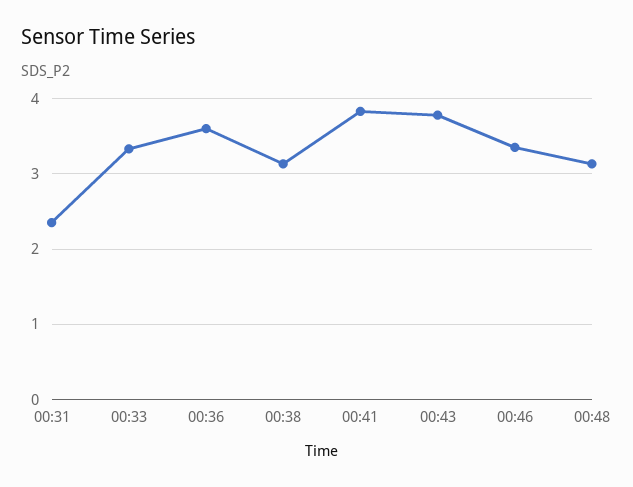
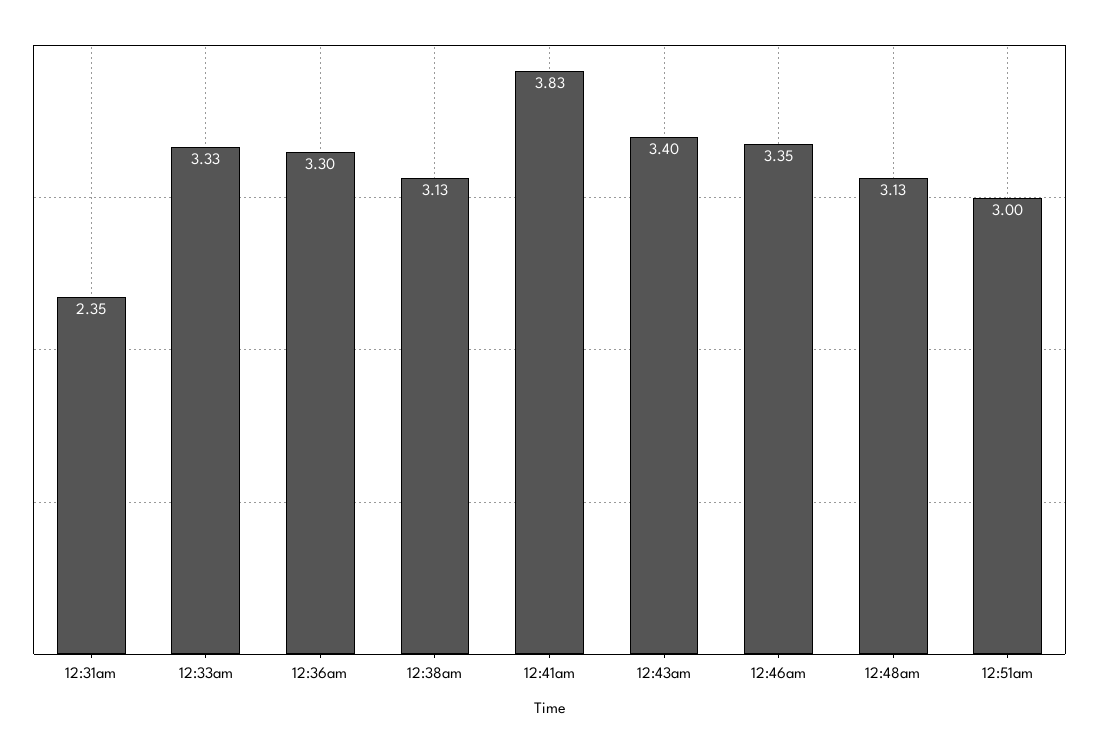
00:36: 3.6 -> 3.3
00:43: 3.8 -> 3.4
12:51am: none -> 3

